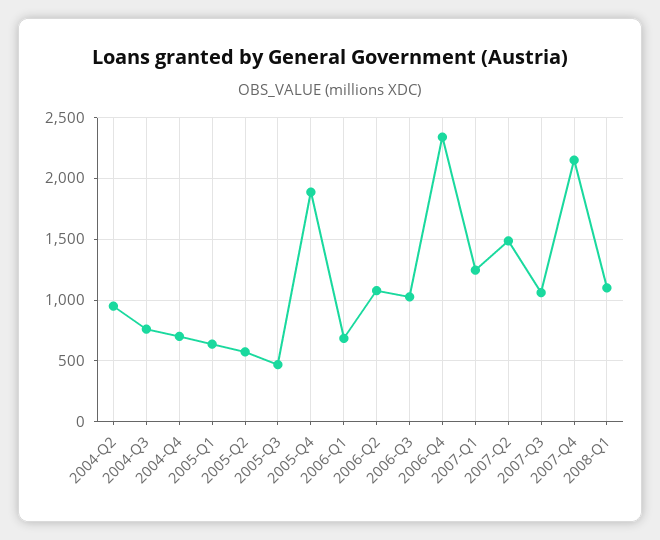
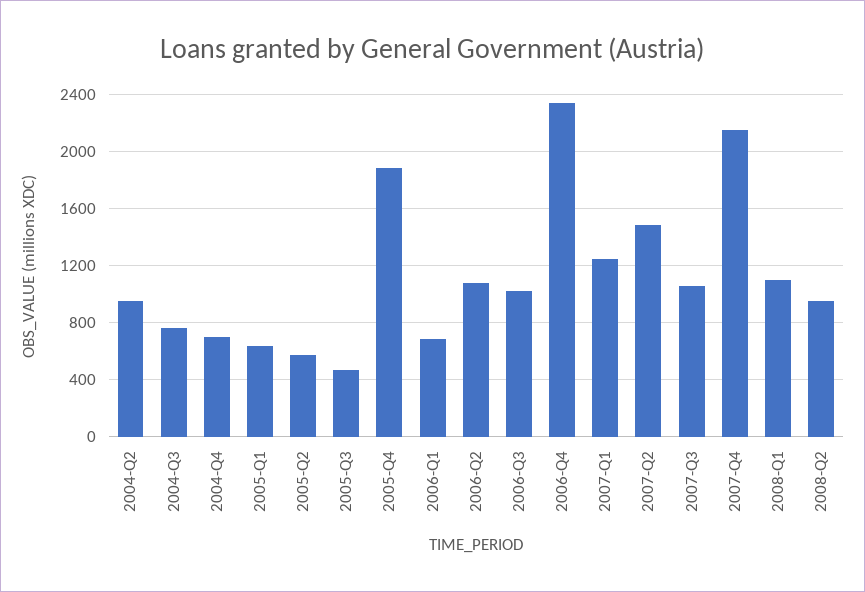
2008-Q2: none -> 950

